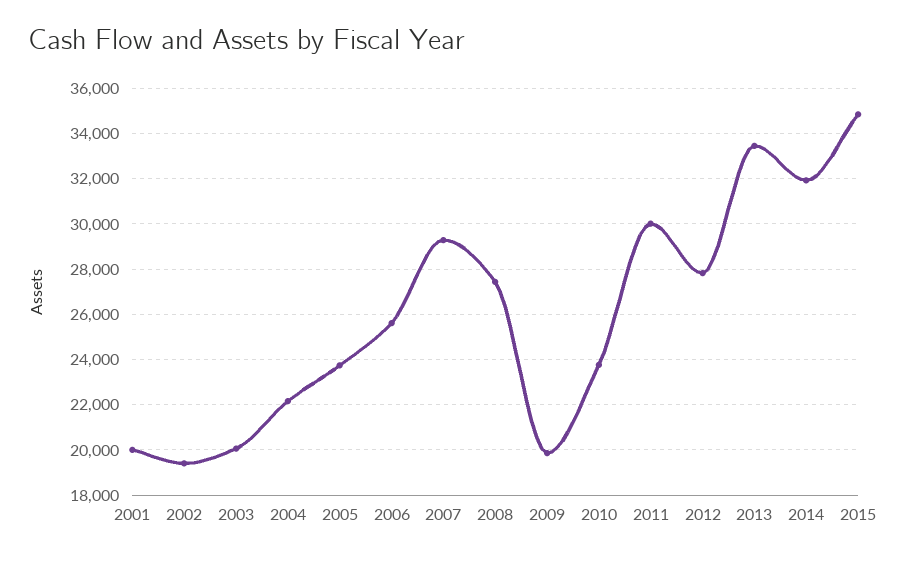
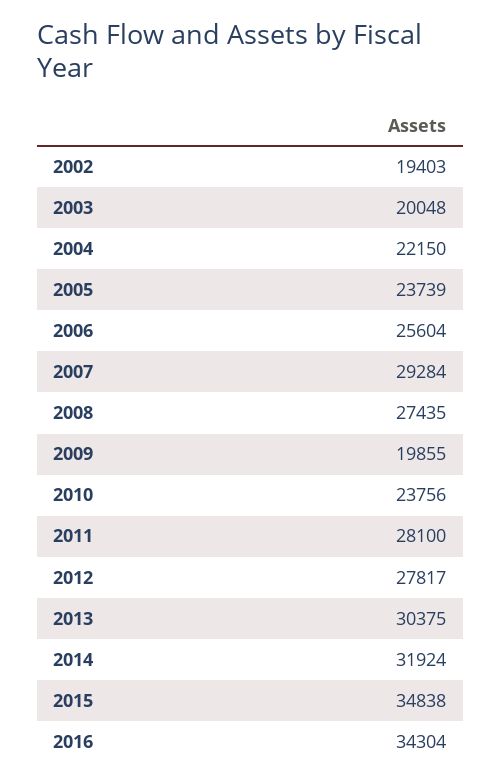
2001: 20000 -> none
2011: 30000 -> 28100
2013: 33500 -> 30375
2016: none -> 34304

